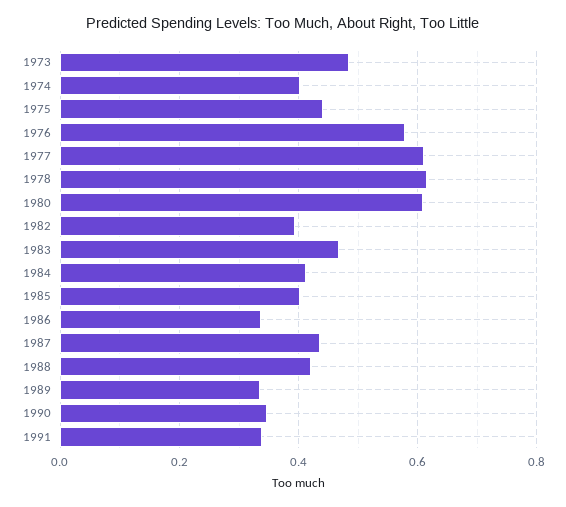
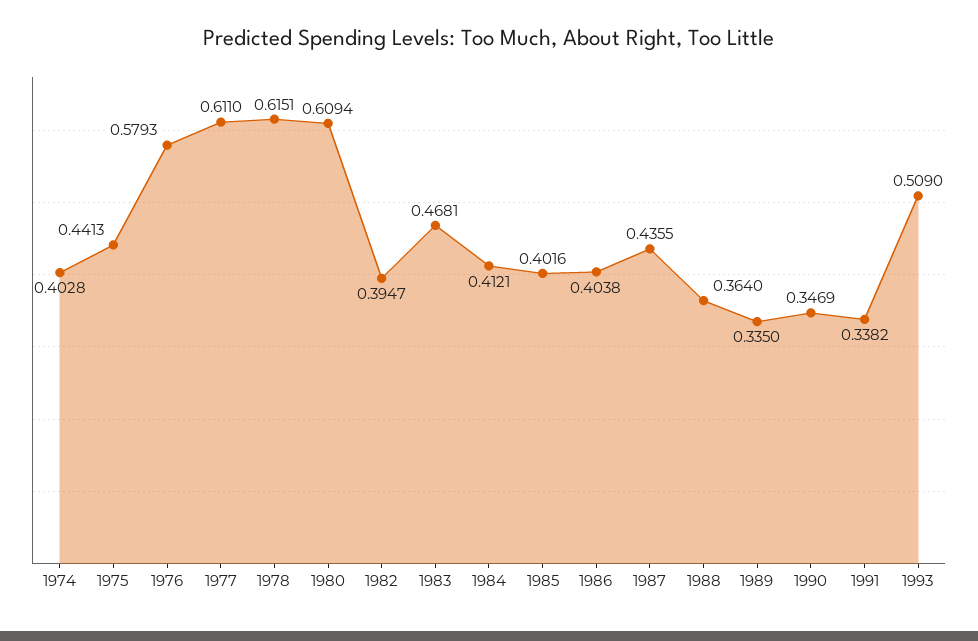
1973: 0.48 -> none
1986: 0.34 -> 0.4038
1988: 0.42 -> 0.364
1993: none -> 0.509

